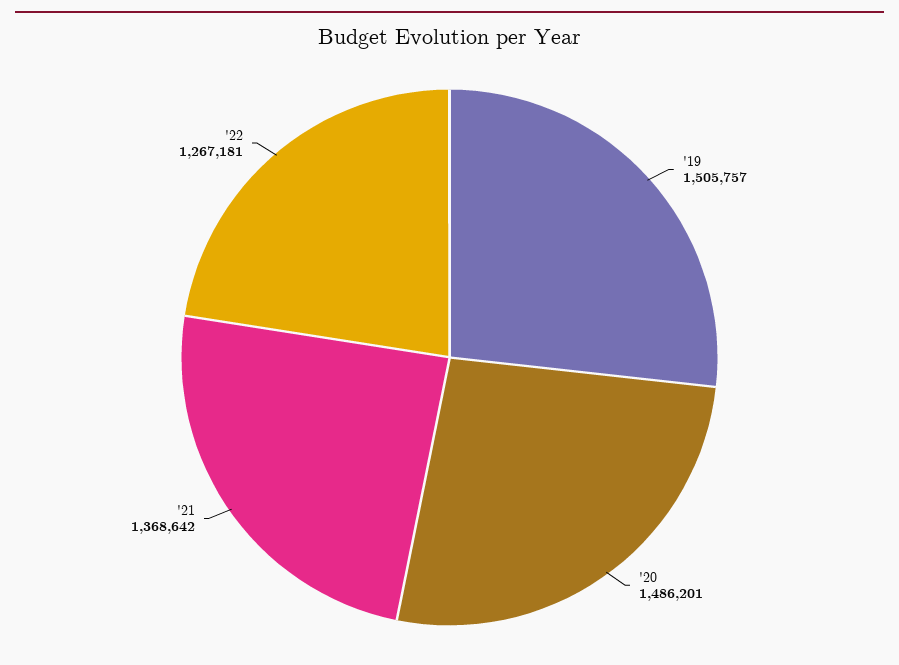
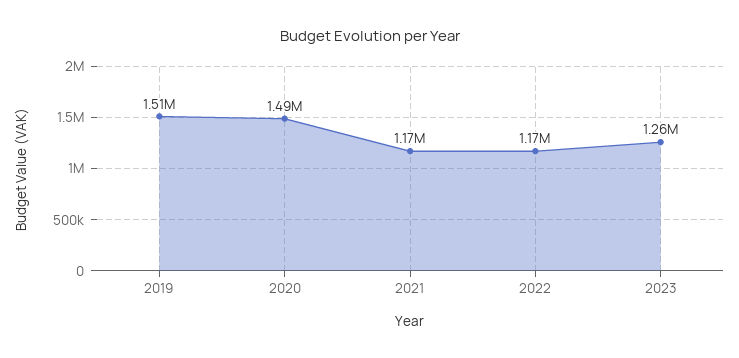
'21: 1368642 -> 1170000
'22: 1267181 -> 1170000
2023: none -> 1260000

